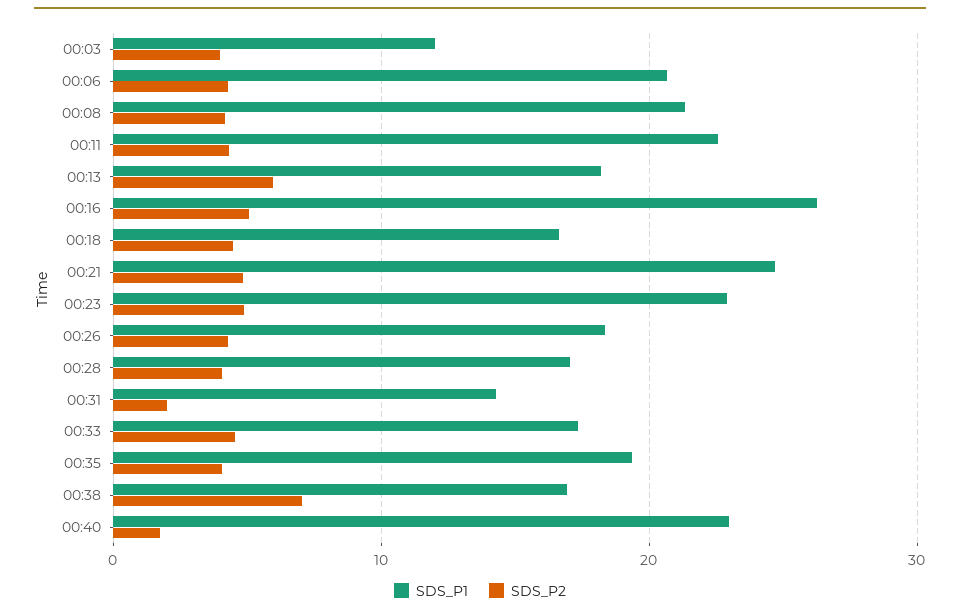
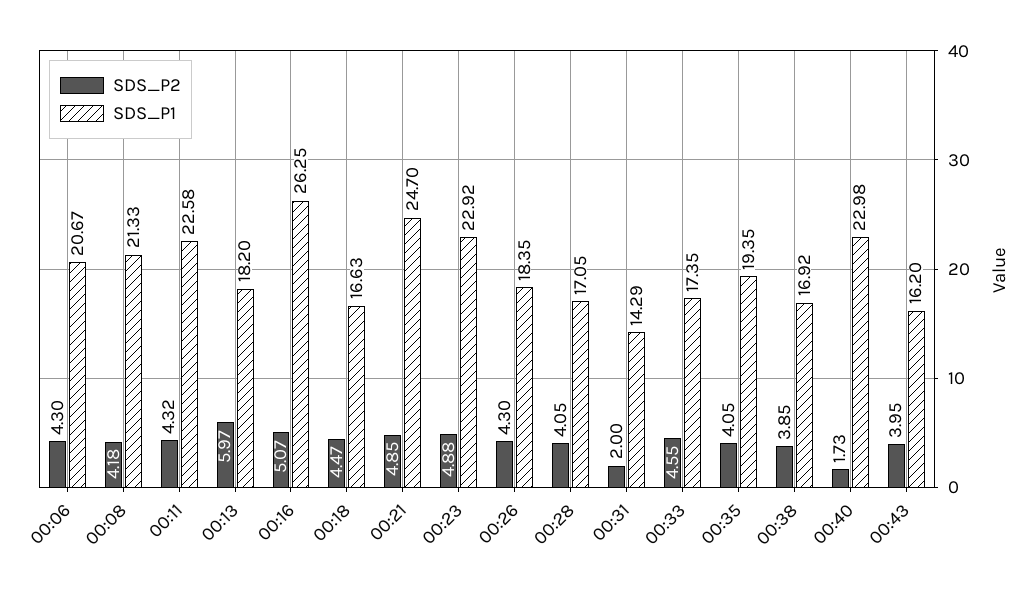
SDS_P1, 00:03: 12 -> none
SDS_P2, 00:03: 4 -> none
SDS_P2, 00:38: 7 -> 3.85
SDS_P2, 00:43: none -> 3.95
SDS_P1, 00:43: none -> 16.2

